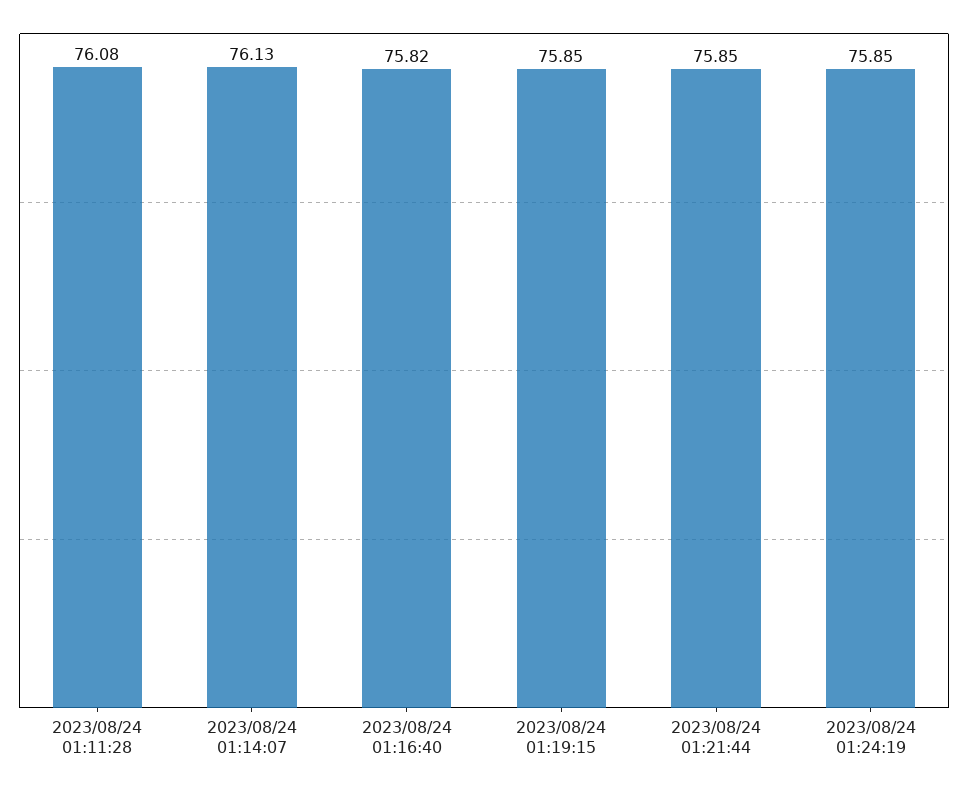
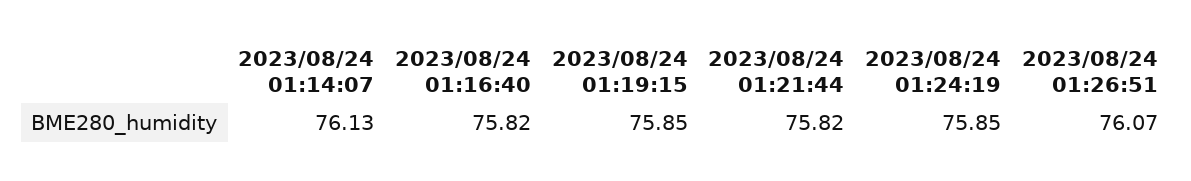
2023/08/24 01:11:28: 76.08 -> none
2023/08/24 01:21:44: 75.85 -> 75.82
2023/08/24 01:26:51: none -> 76.07

